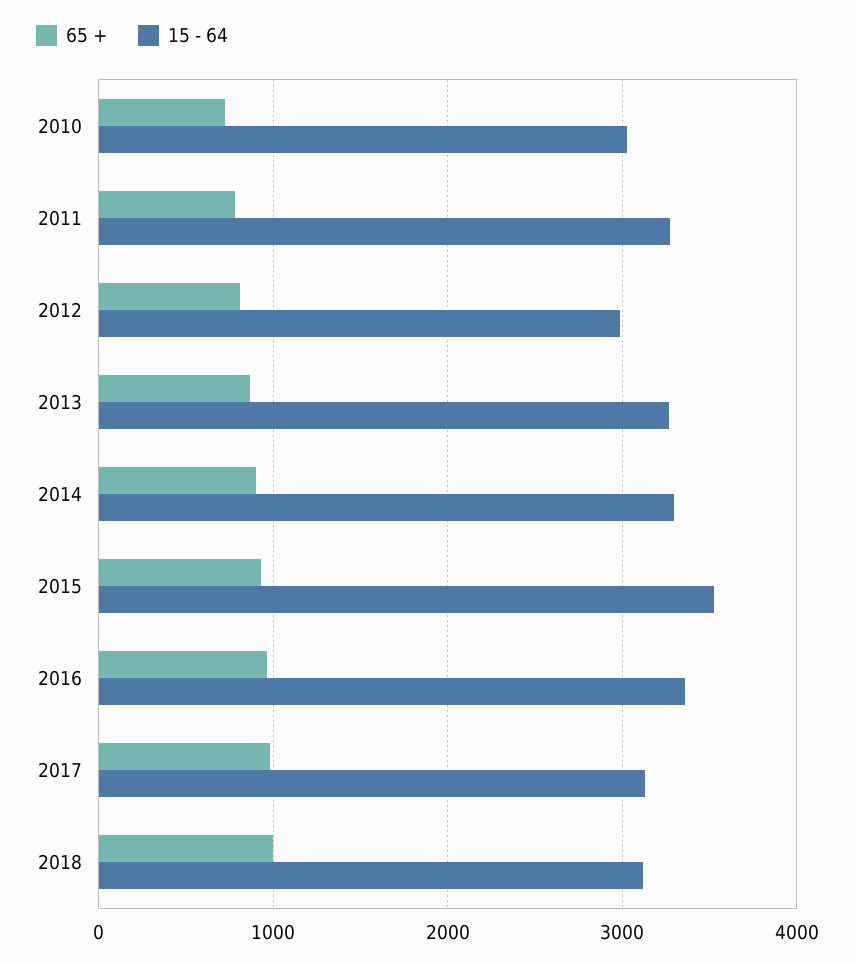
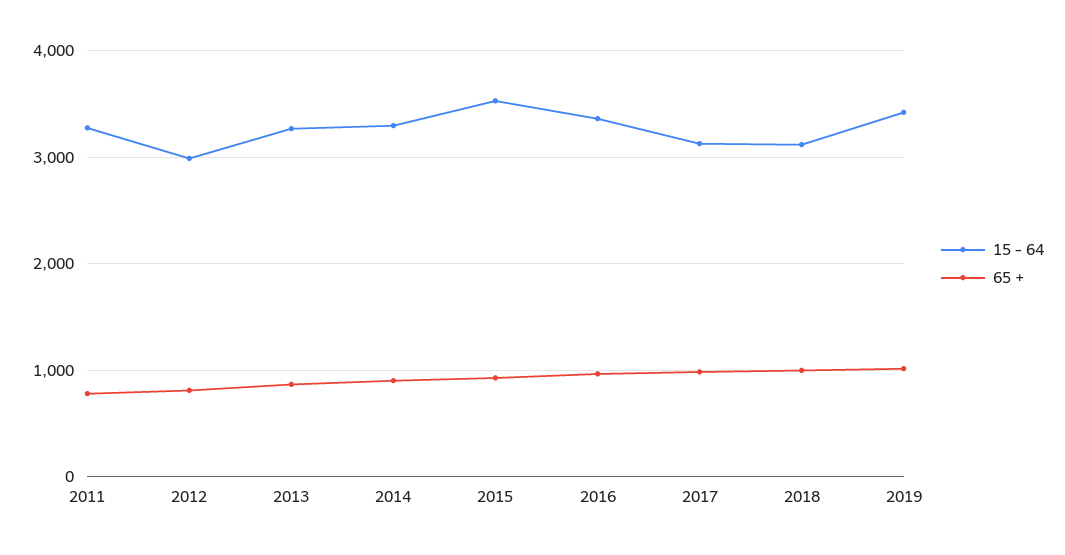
65 +, 2010: 700 -> none
15 - 64, 2010: 3000 -> none
15 - 64, 2019: none -> 3400
65 +, 2019: none -> 1000

